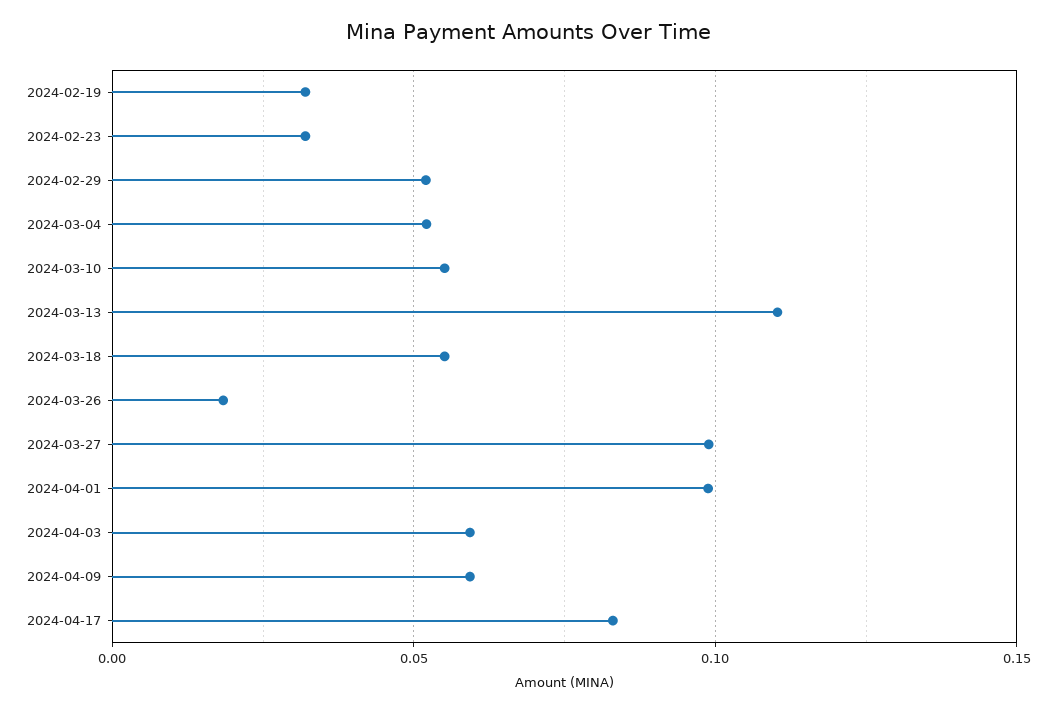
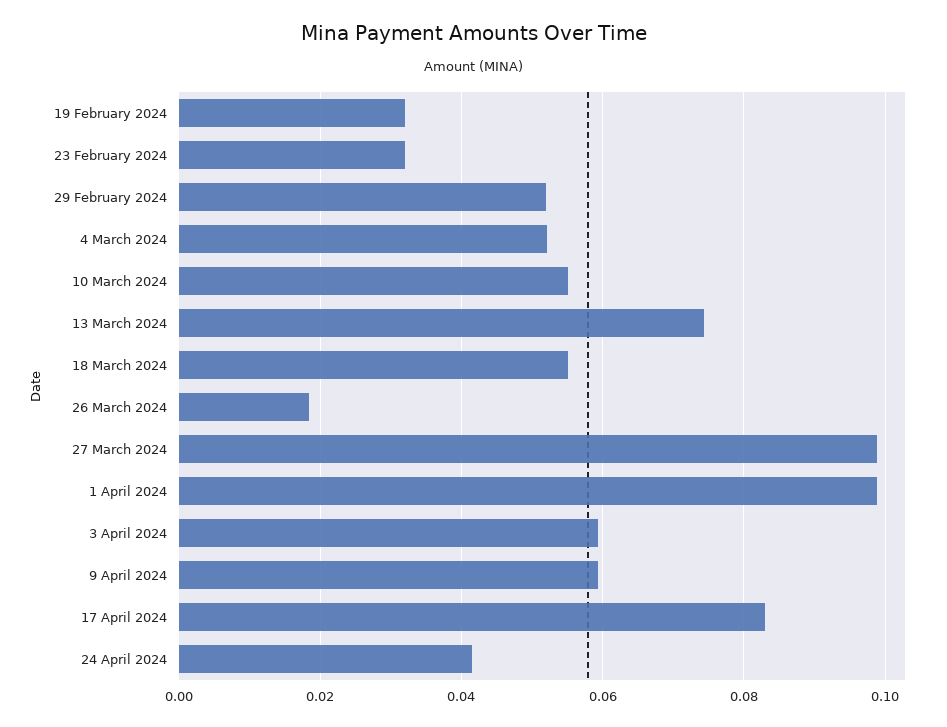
2024-03-13: 0.11 -> 0.074
24 April 2024: none -> 0.042

